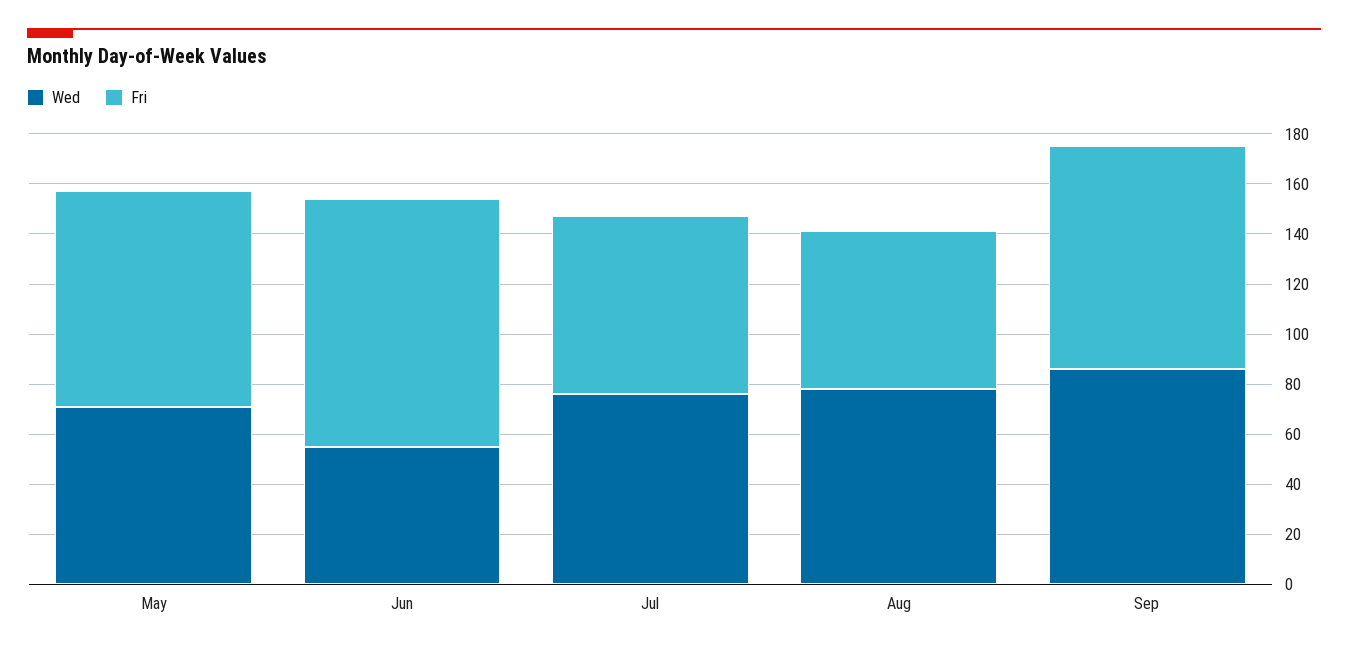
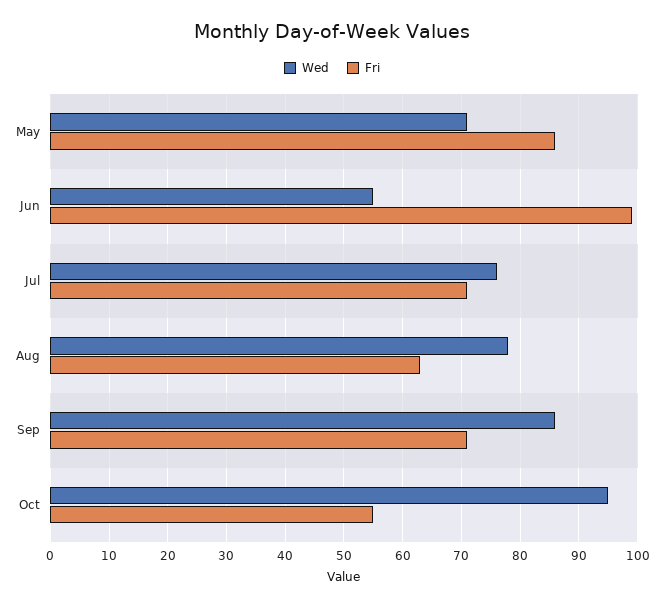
Fri, Sep: 90 -> 70
Wed, Oct: none -> 95
Fri, Oct: none -> 55

